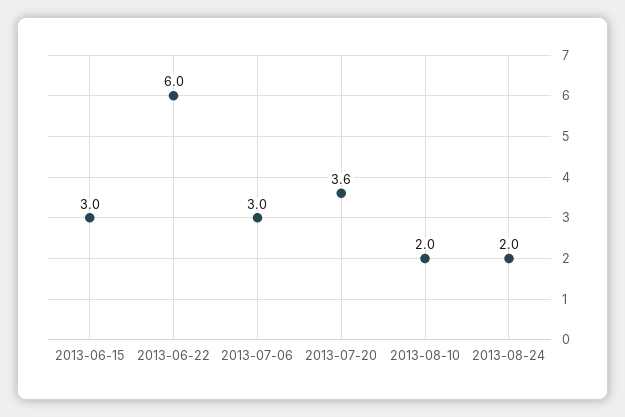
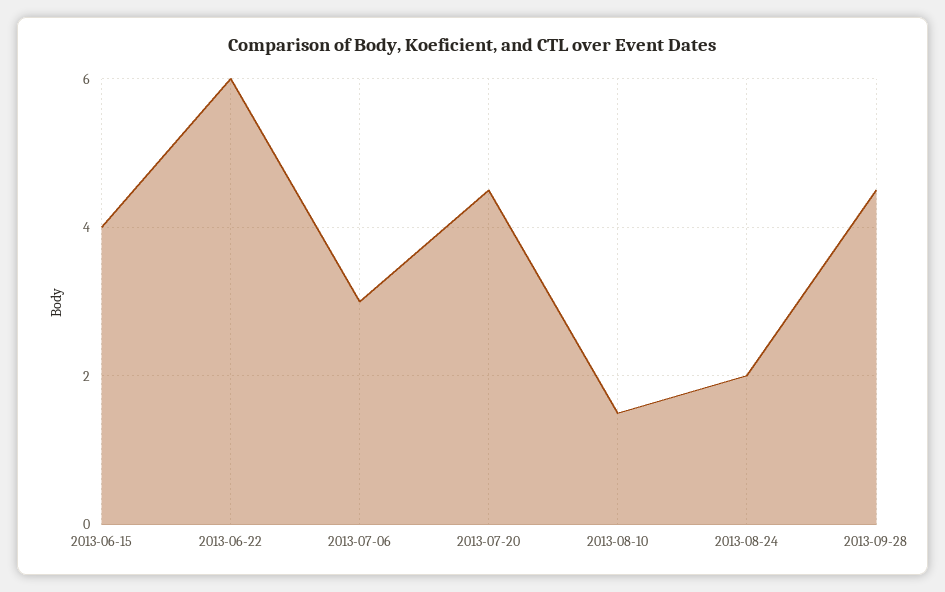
2013-06-15: 3 -> 4
2013-07-20: 3.6 -> 4.5
2013-08-10: 2 -> 1.5
2013-09-28: none -> 4.5

